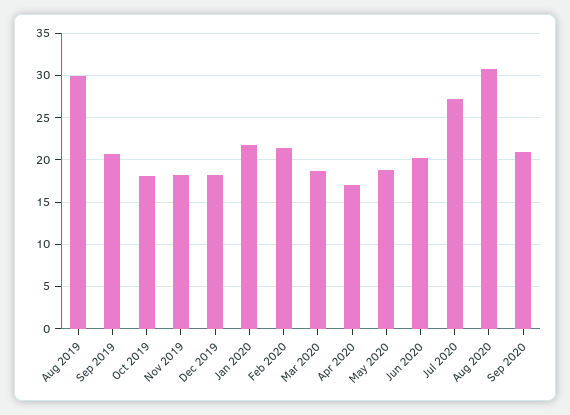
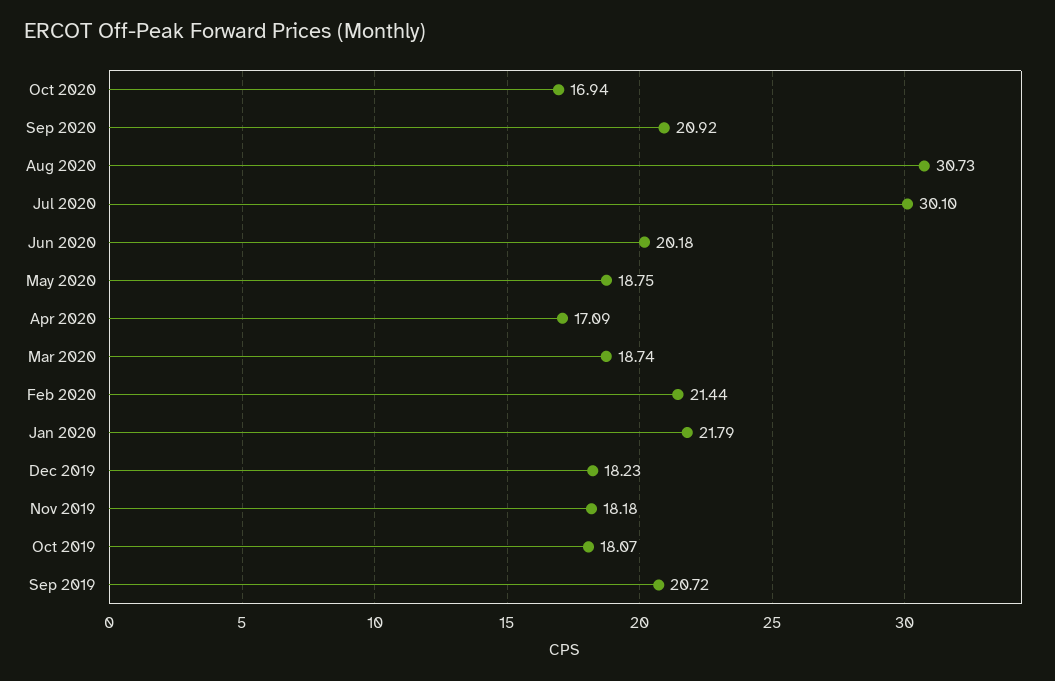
Aug 2019: 30 -> none
Jul 2020: 27 -> 30.1
Oct 2020: none -> 16.94

